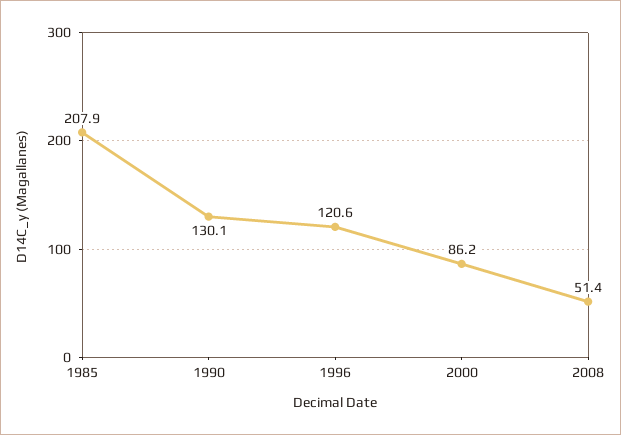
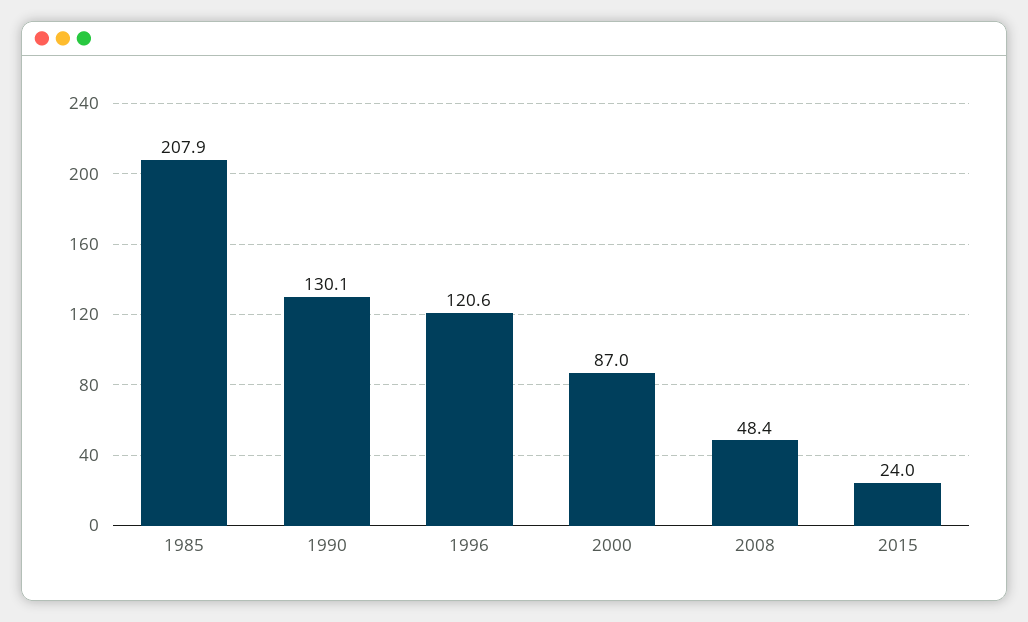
2000: 86.2 -> 87
2008: 51.4 -> 48.4
2015: none -> 24

